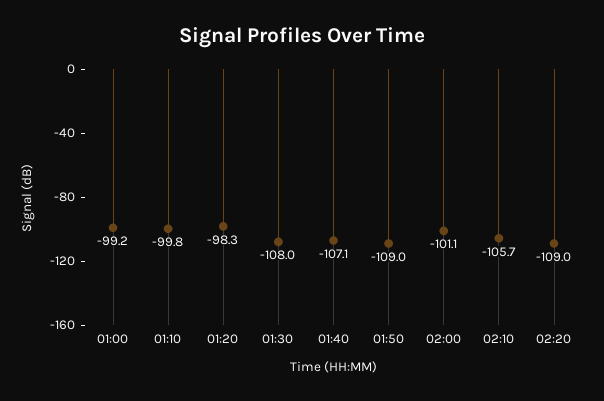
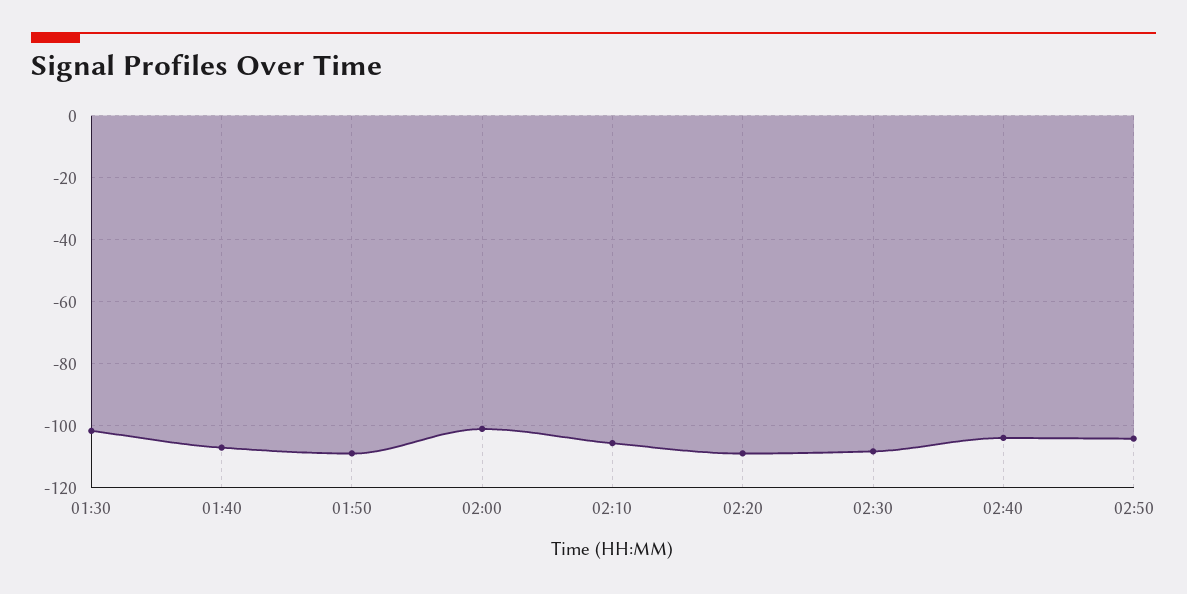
01:00: -99.2 -> none
01:10: -99.8 -> none
01:20: -98.3 -> none
01:30: -108 -> -102
02:30: none -> -108
02:40: none -> -104
02:50: none -> -104

